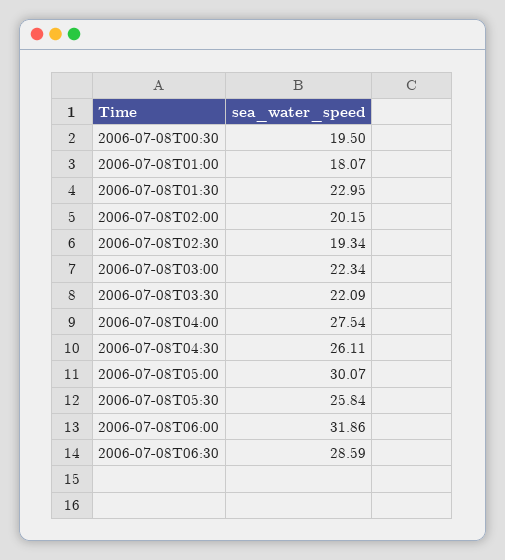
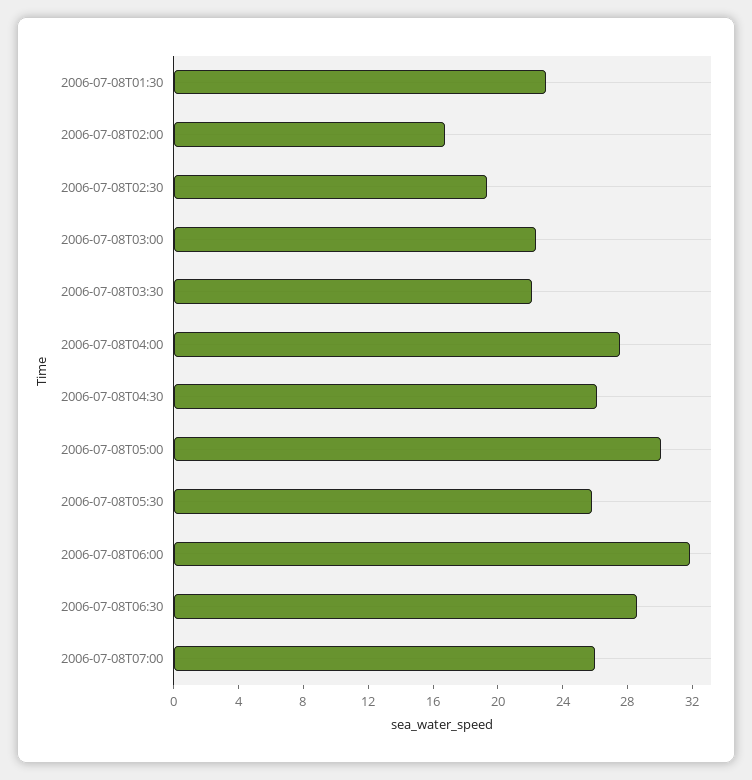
2006-07-08T00:30: 19.5 -> none
2006-07-08T01:00: 18.07 -> none
2006-07-08T02:00: 20.15 -> 17
2006-07-08T07:00: none -> 26

